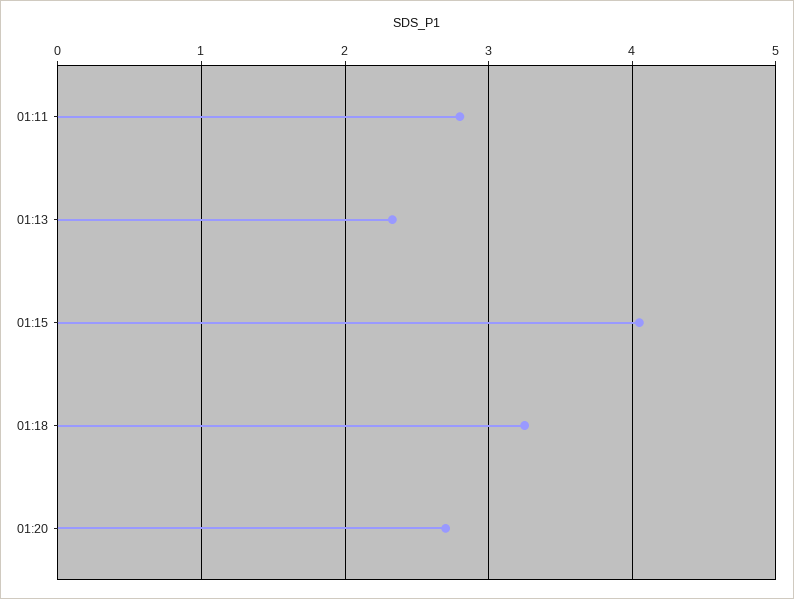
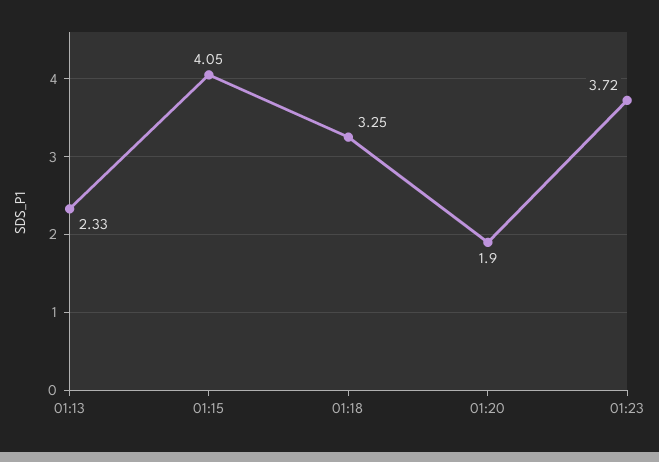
01:11: 2.8 -> none
01:20: 2.7 -> 1.9
01:23: none -> 3.72

